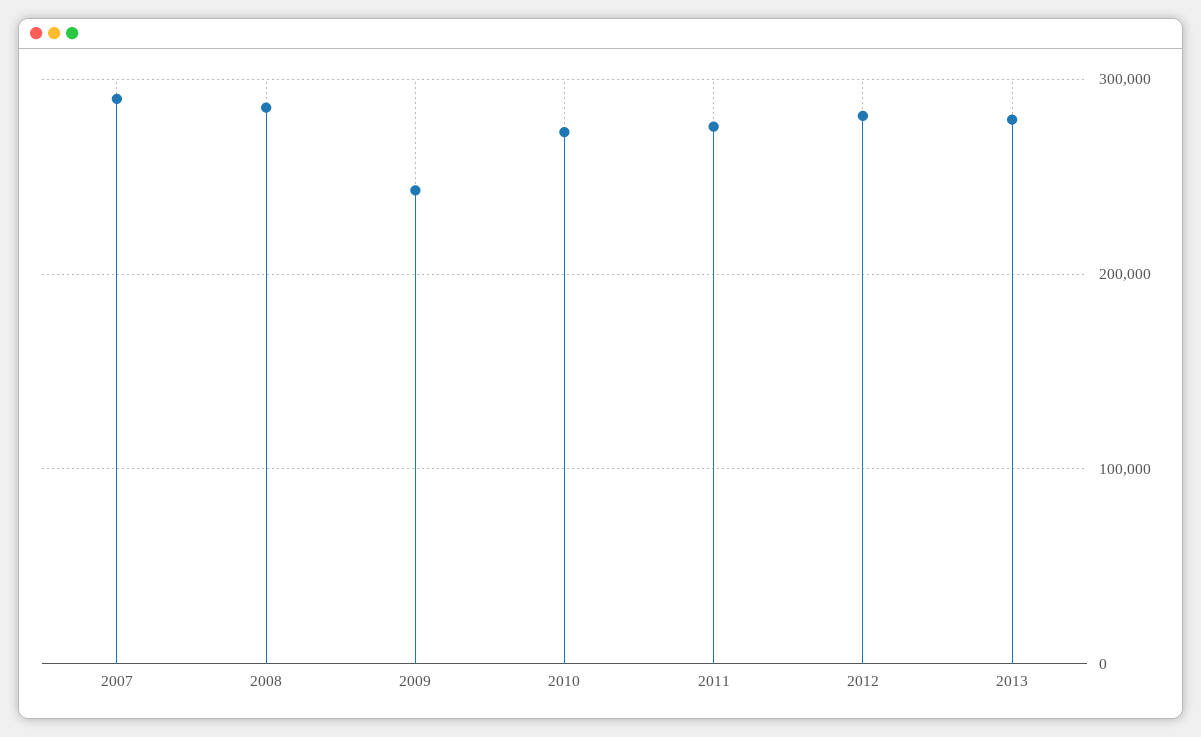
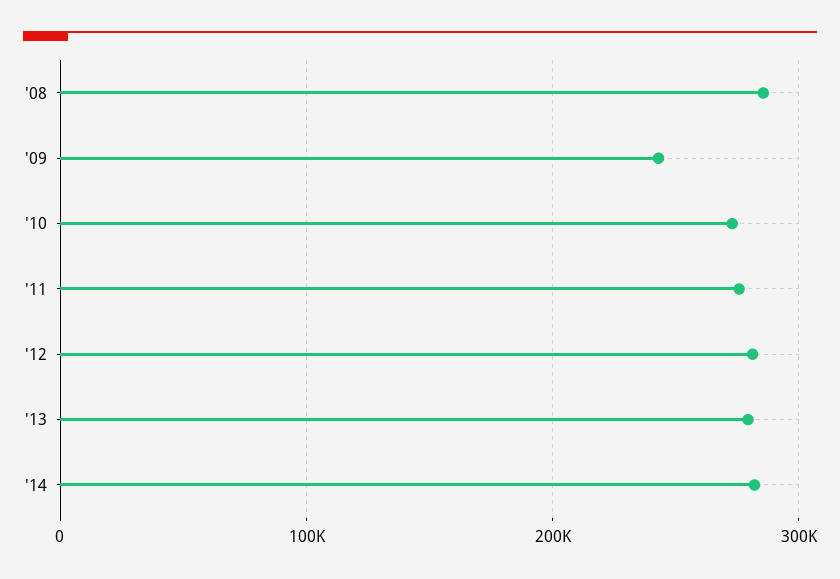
2007: 290000 -> none
'14: none -> 280000

